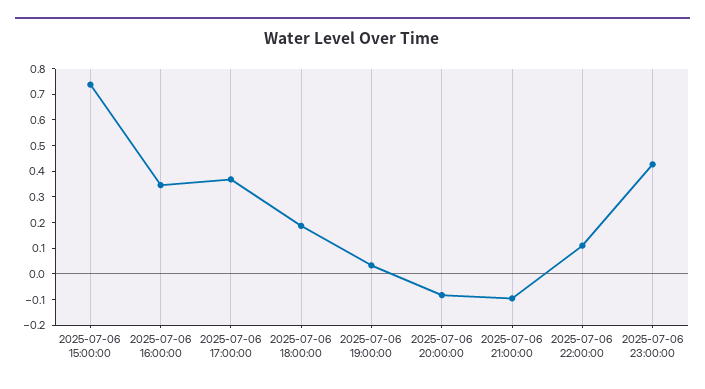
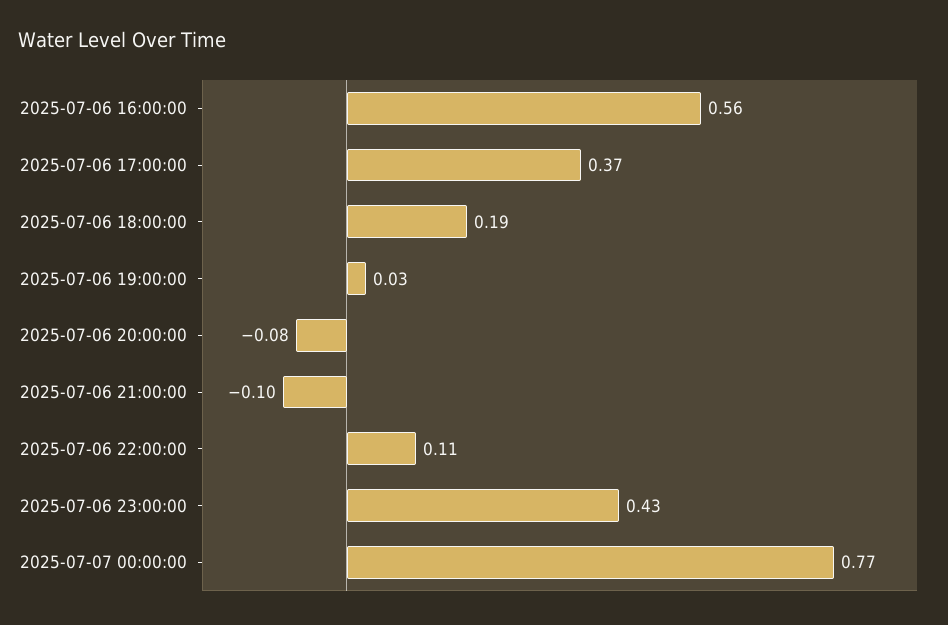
2025-07-06 15:00:00: 0.75 -> none
2025-07-06 16:00:00: 0.35 -> 0.56
2025-07-07 00:00:00: none -> 0.77

